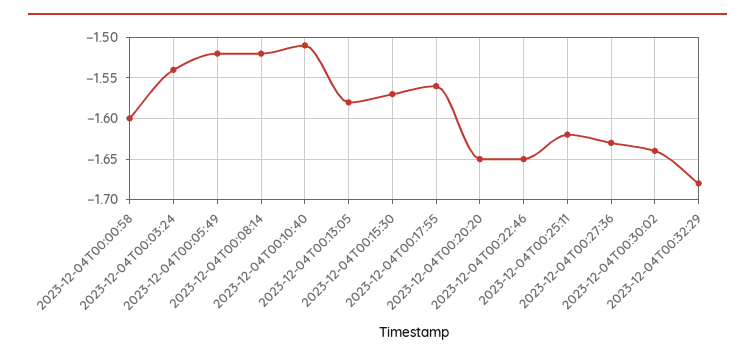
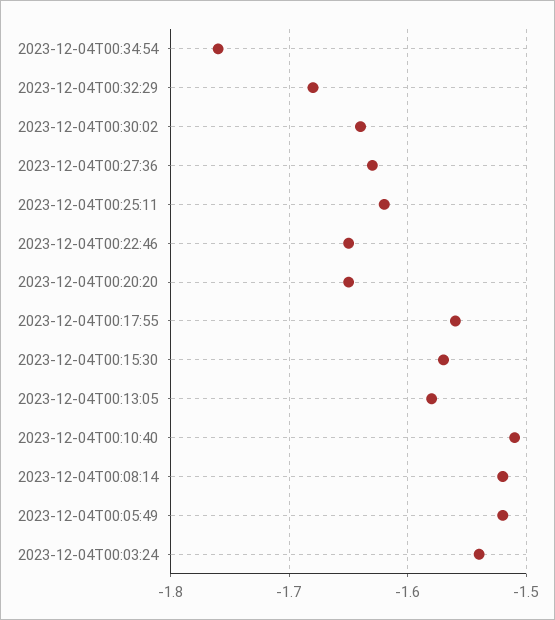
2023-12-04T00:00:58: -1.6 -> none
2023-12-04T00:34:54: none -> -1.76

